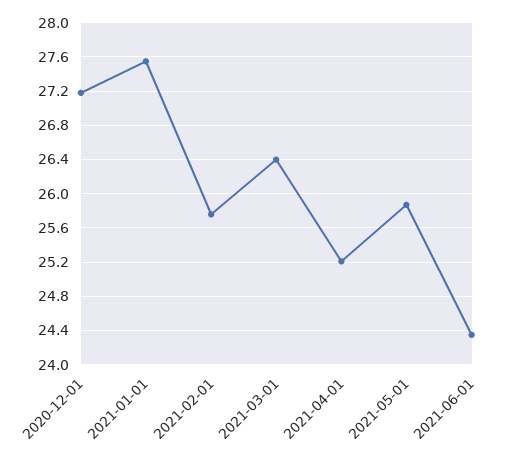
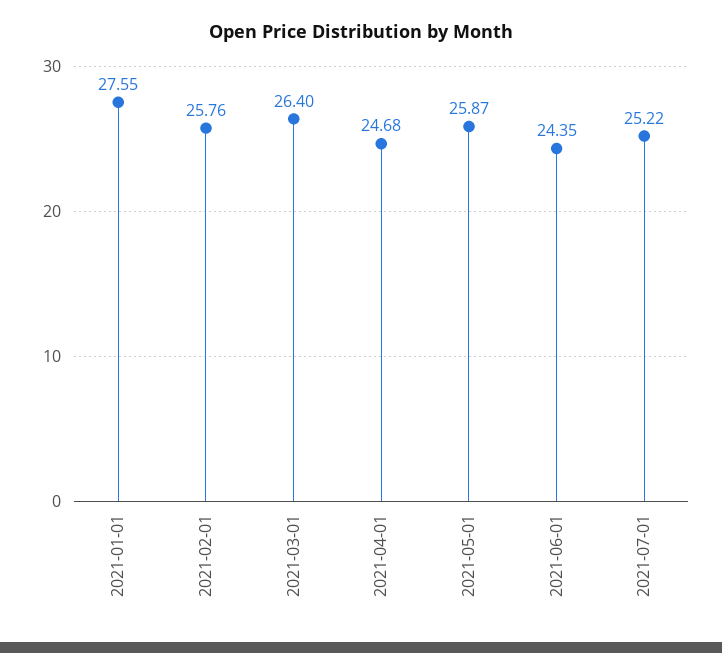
2020-12-01: 27.2 -> none
2021-04-01: 25.2 -> 24.68
2021-07-01: none -> 25.22

